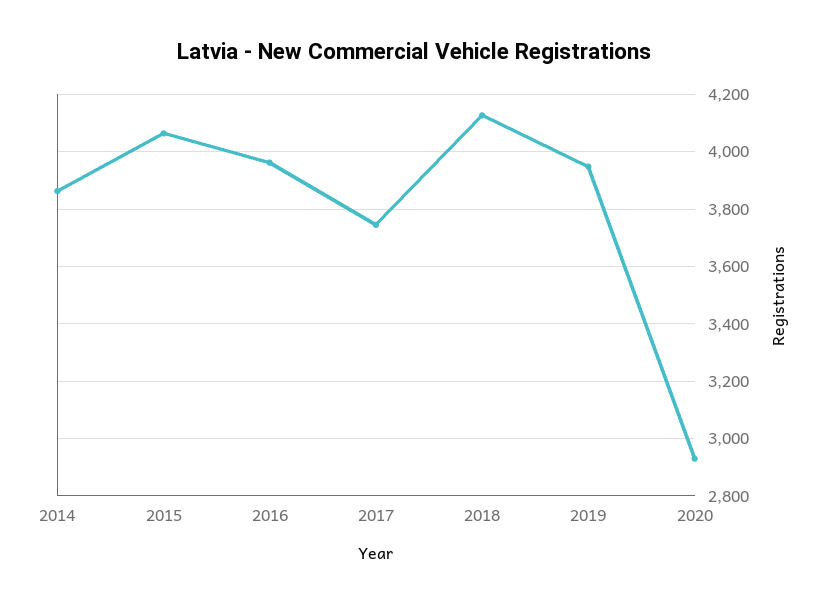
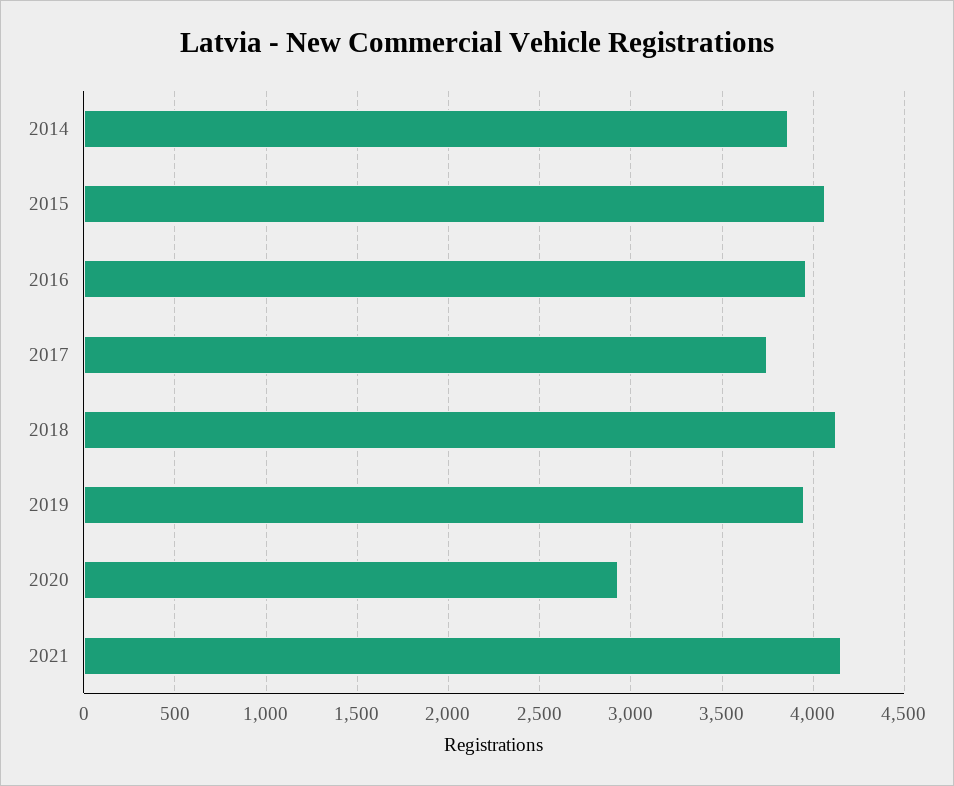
2021: none -> 4150

